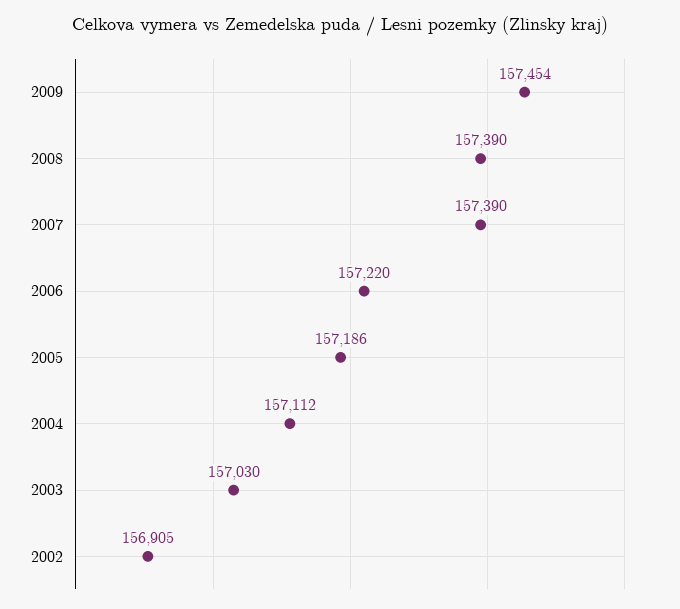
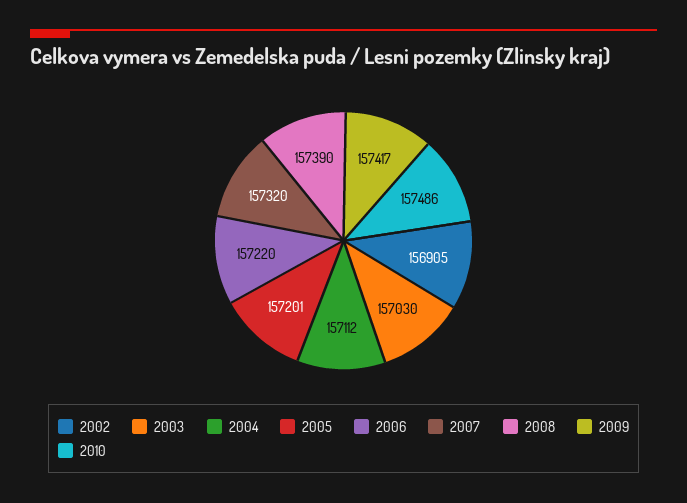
2009: 157454 -> 157417
2007: 157390 -> 157320
2005: 157186 -> 157201
2010: none -> 157486

